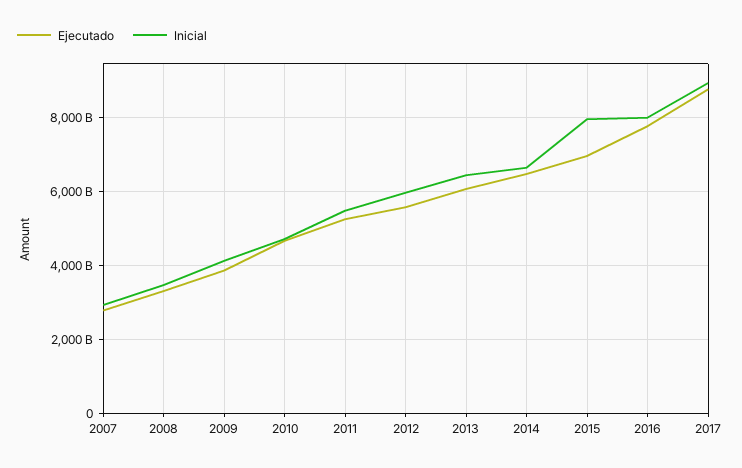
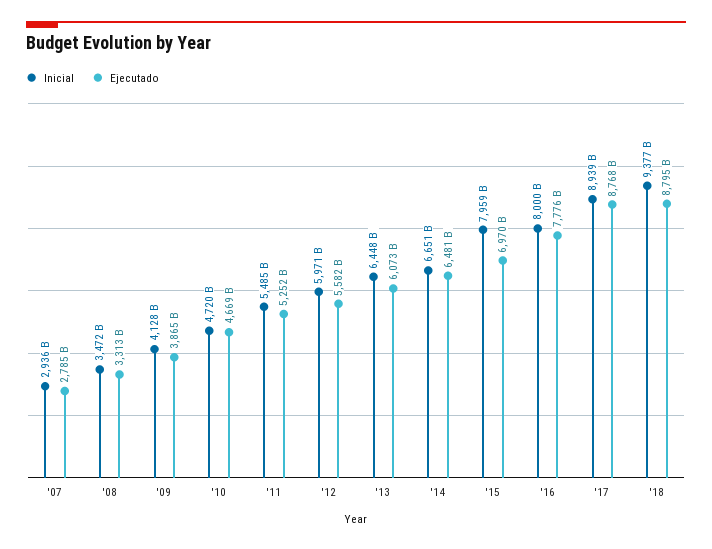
Inicial, '18: none -> 9377000000000
Ejecutado, '18: none -> 8795000000000

